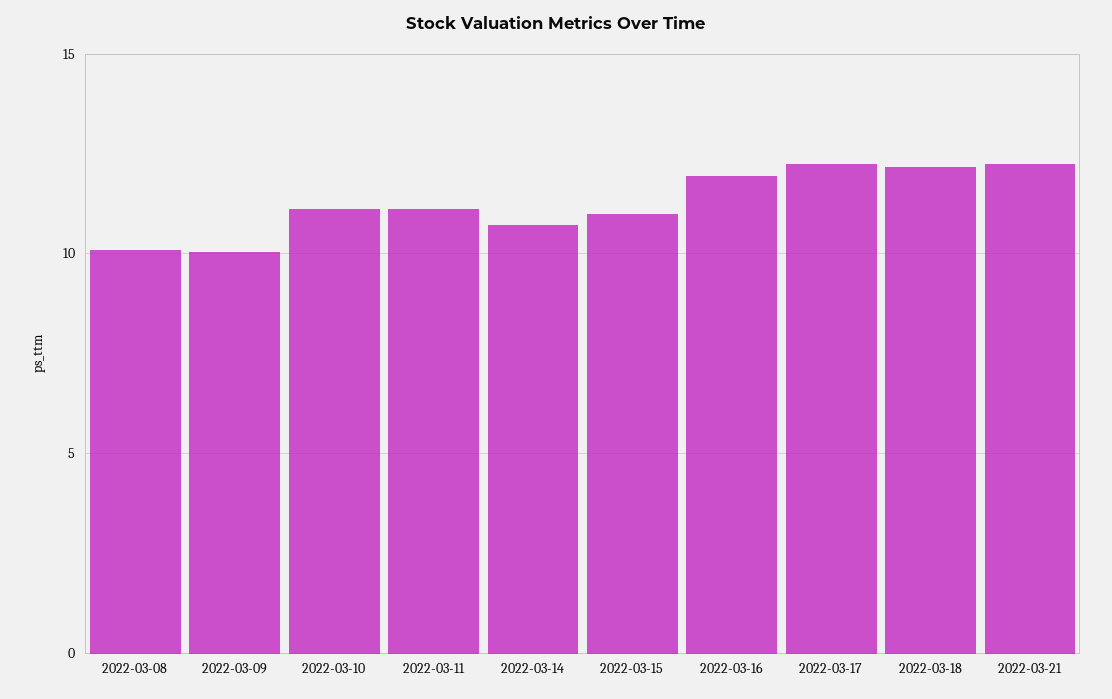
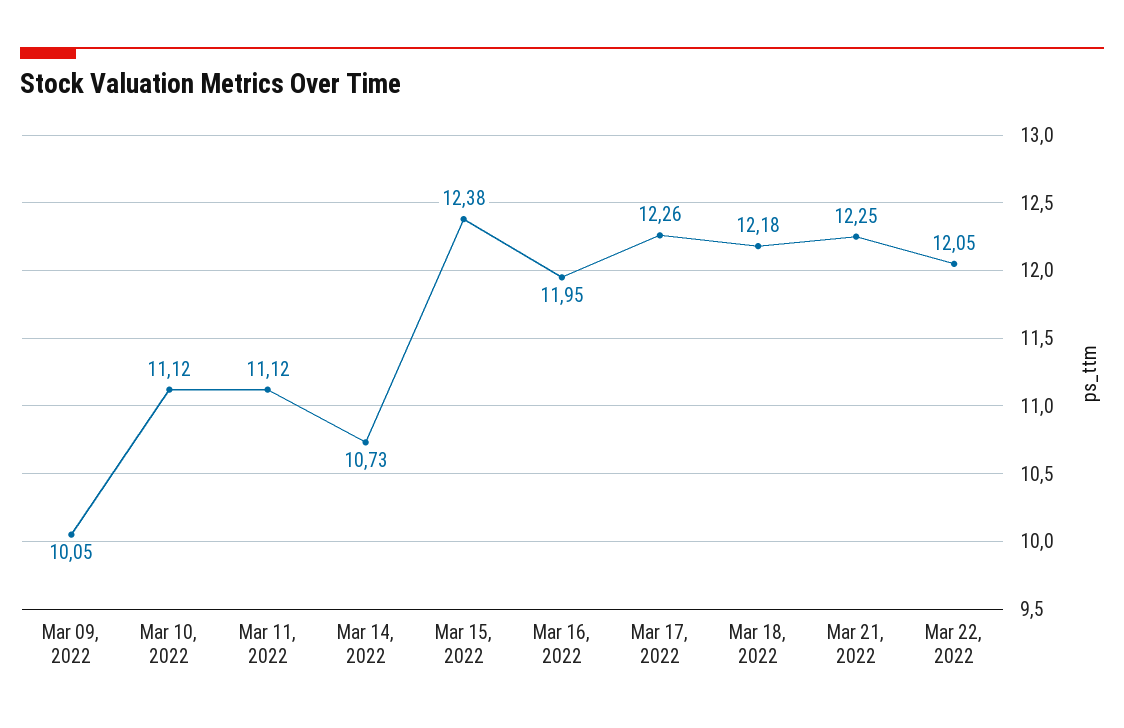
2022-03-08: 10 -> none
2022-03-15: 11 -> 12.38
Mar 22, 2022: none -> 12.05

